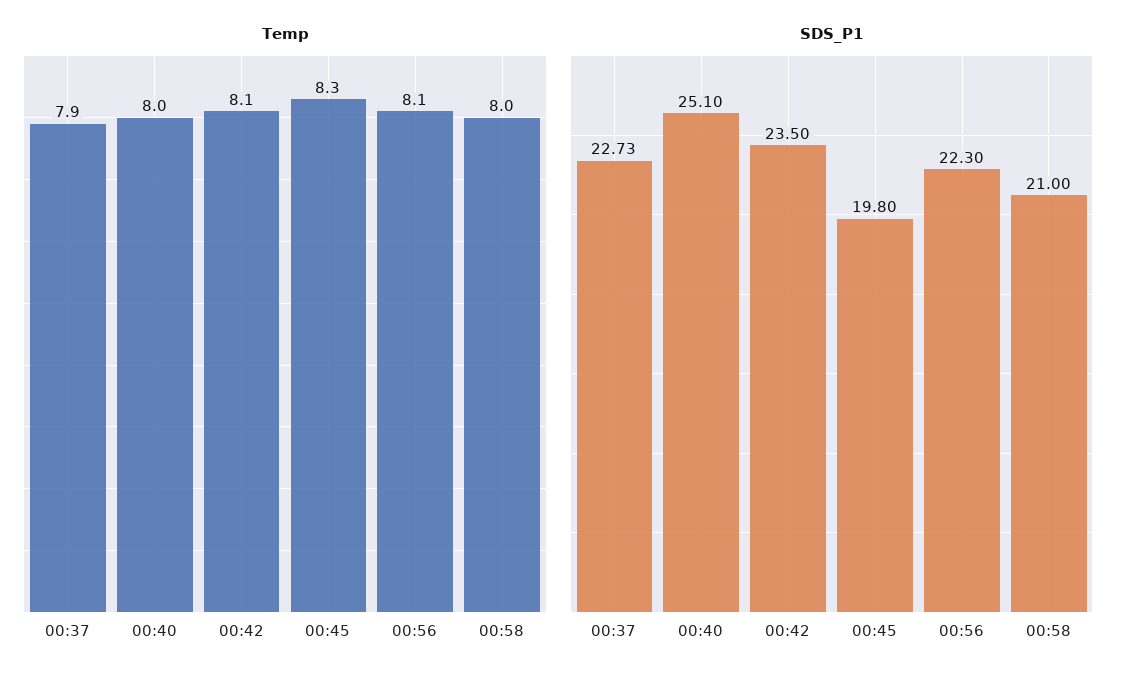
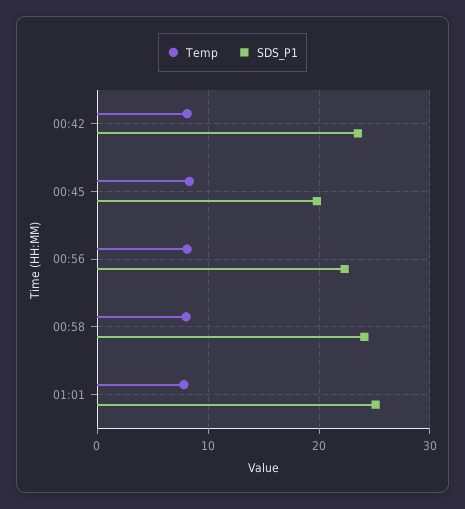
Temp, 00:37: 7.9 -> none
Temp, 00:40: 8 -> none
SDS_P1, 00:37: 22.73 -> none
SDS_P1, 00:40: 25.1 -> none
SDS_P1, 00:58: 21 -> 24
Temp, 01:01: none -> 8
SDS_P1, 01:01: none -> 25

